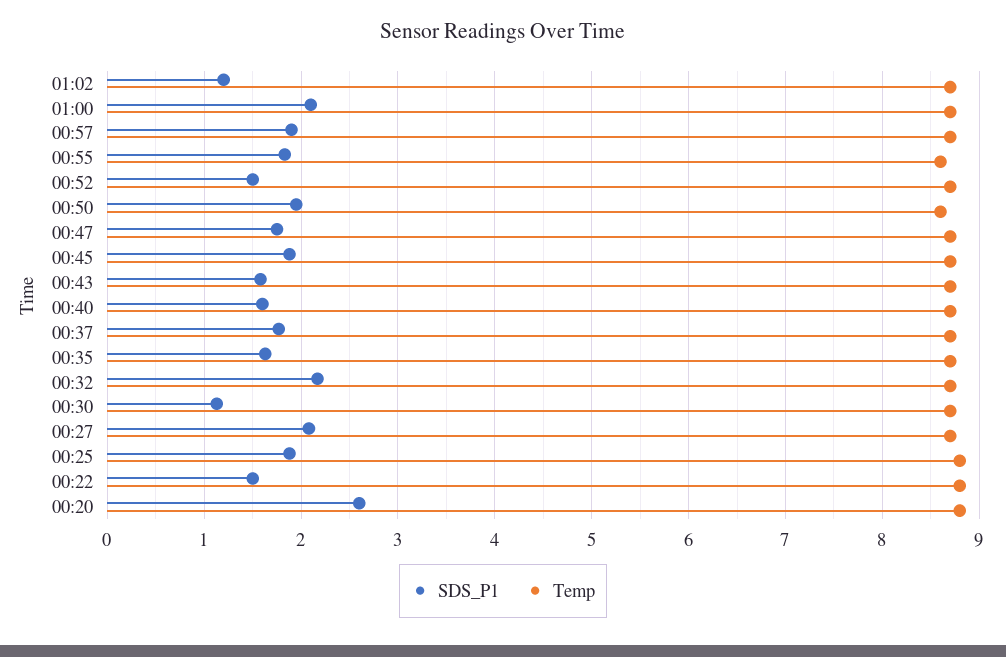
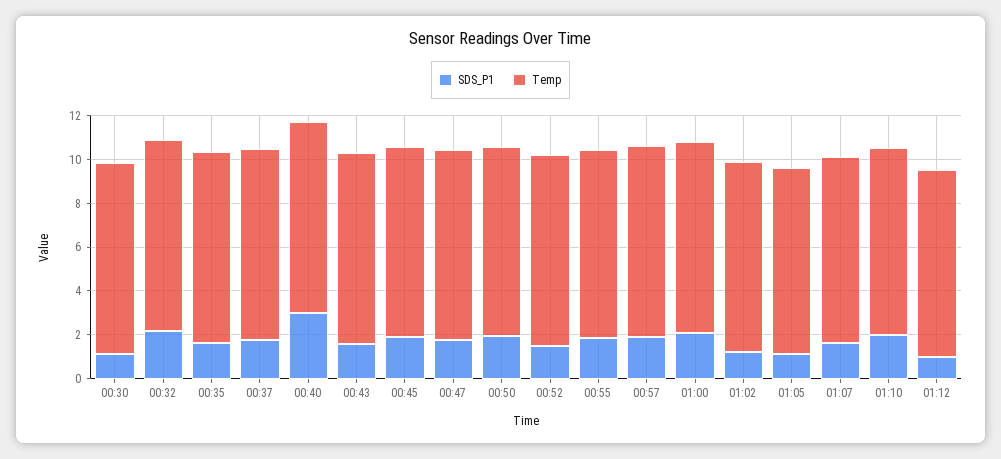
SDS_P1, 00:40: 1.6 -> 3
SDS_P1, 00:27: 2.1 -> none
Temp, 00:27: 8.7 -> none
SDS_P1, 00:25: 1.9 -> none
Temp, 00:25: 8.8 -> none
SDS_P1, 00:22: 1.5 -> none
Temp, 00:22: 8.8 -> none
SDS_P1, 00:20: 2.6 -> none
Temp, 00:20: 8.8 -> none
SDS_P1, 01:05: none -> 1
Temp, 01:05: none -> 8.5
SDS_P1, 01:07: none -> 1.5
Temp, 01:07: none -> 8.5
SDS_P1, 01:10: none -> 2
Temp, 01:10: none -> 8.5
SDS_P1, 01:12: none -> 1
Temp, 01:12: none -> 8.5

